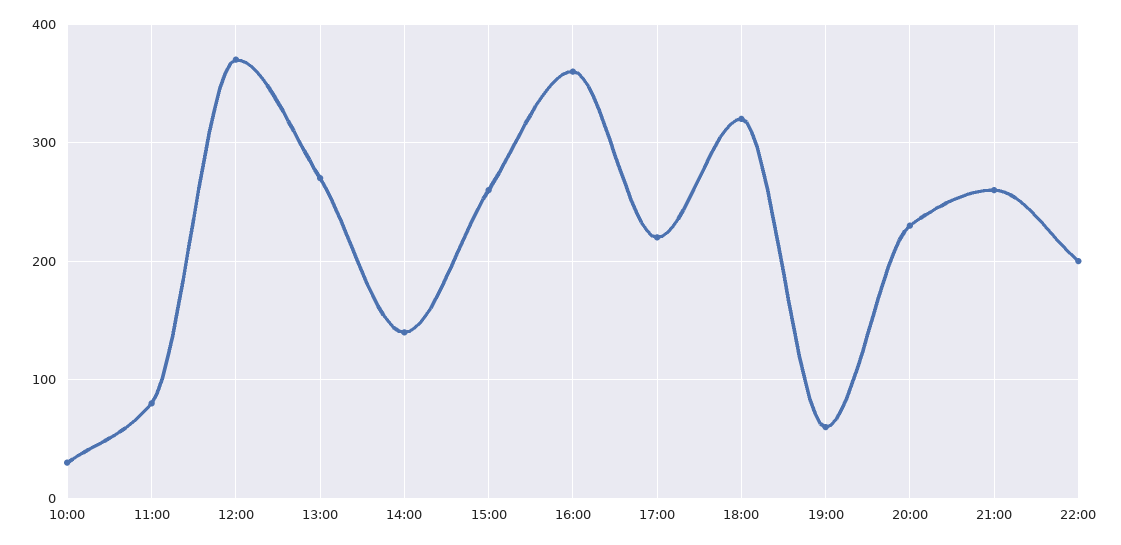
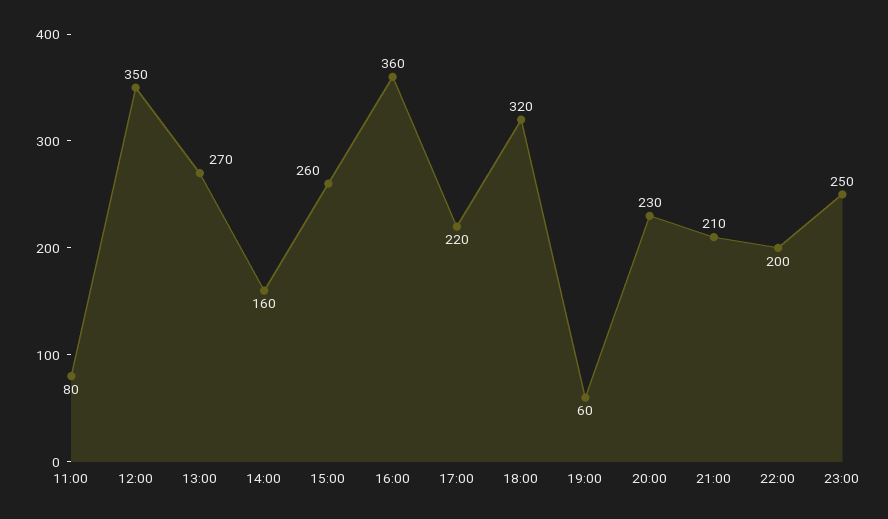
10:00: 30 -> none
12:00: 370 -> 350
14:00: 140 -> 160
21:00: 260 -> 210
23:00: none -> 250

